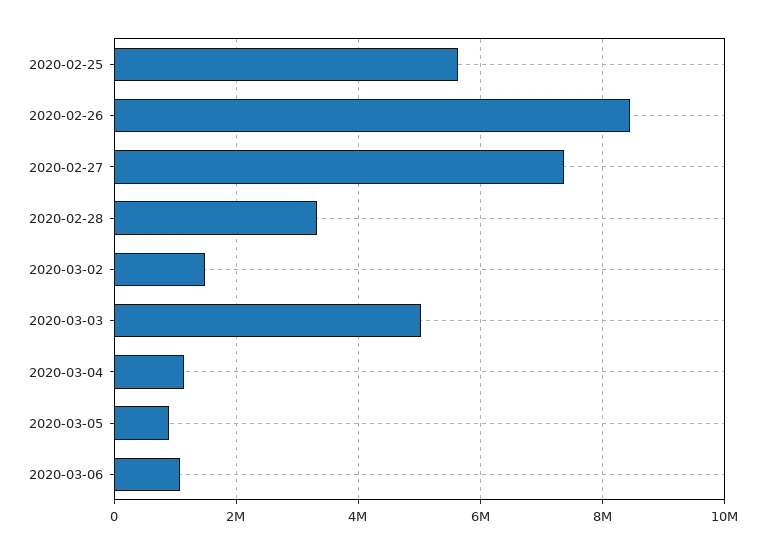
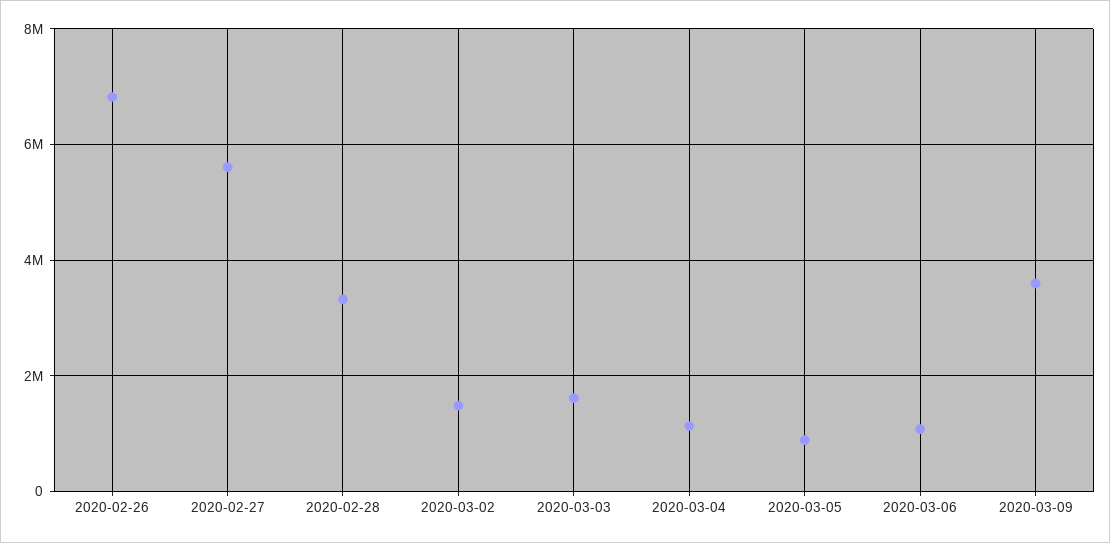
2020-02-25: 5600000 -> none
2020-02-26: 8400000 -> 6800000
2020-02-27: 7400000 -> 5600000
2020-03-03: 5000000 -> 1600000
2020-03-09: none -> 3600000

